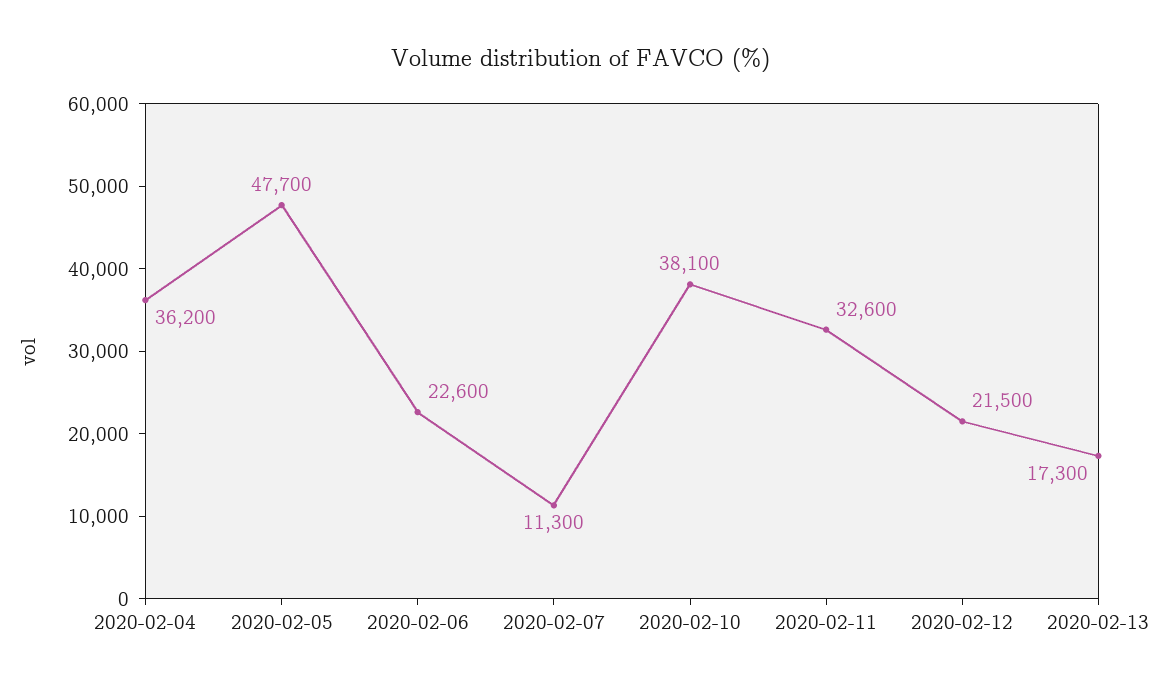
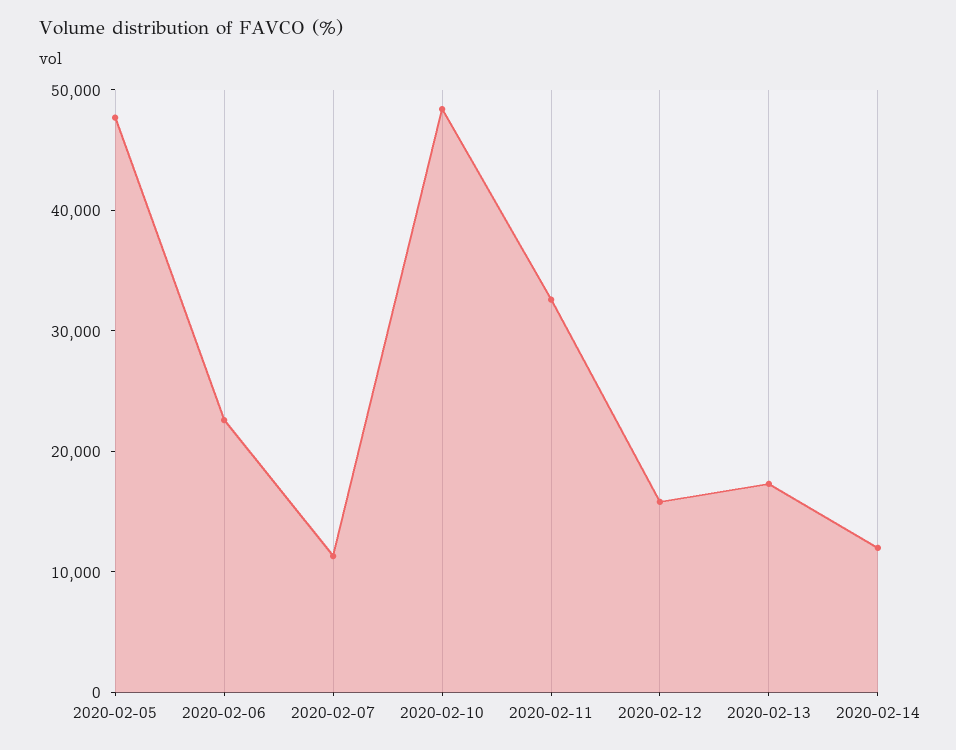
2020-02-04: 36200 -> none
2020-02-10: 38100 -> 48000
2020-02-12: 21500 -> 16000
2020-02-14: none -> 12000

